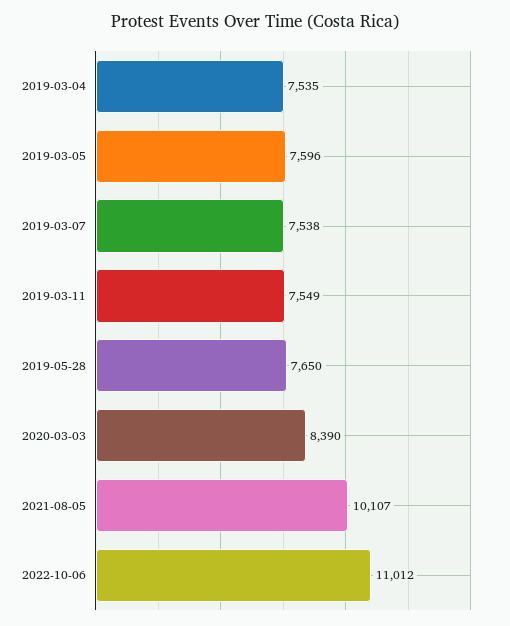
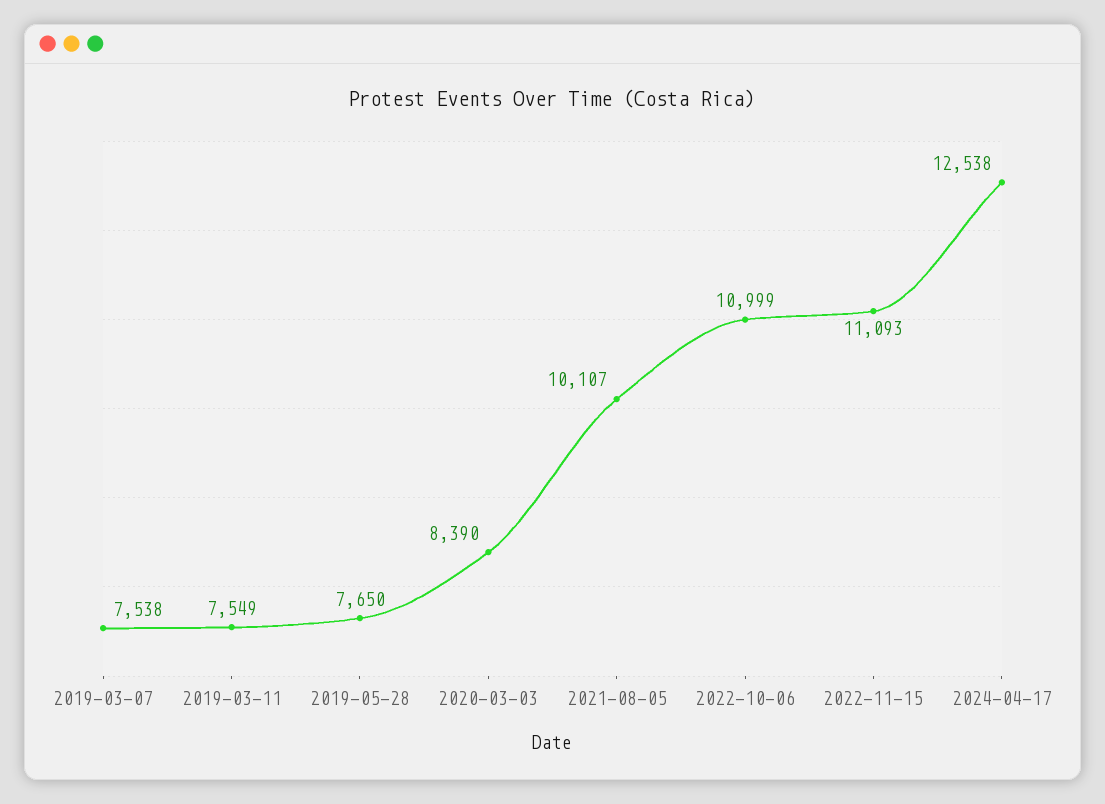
2019-03-04: 7535 -> none
2019-03-05: 7596 -> none
2022-10-06: 11012 -> 10999
2022-11-15: none -> 11093
2024-04-17: none -> 12538

